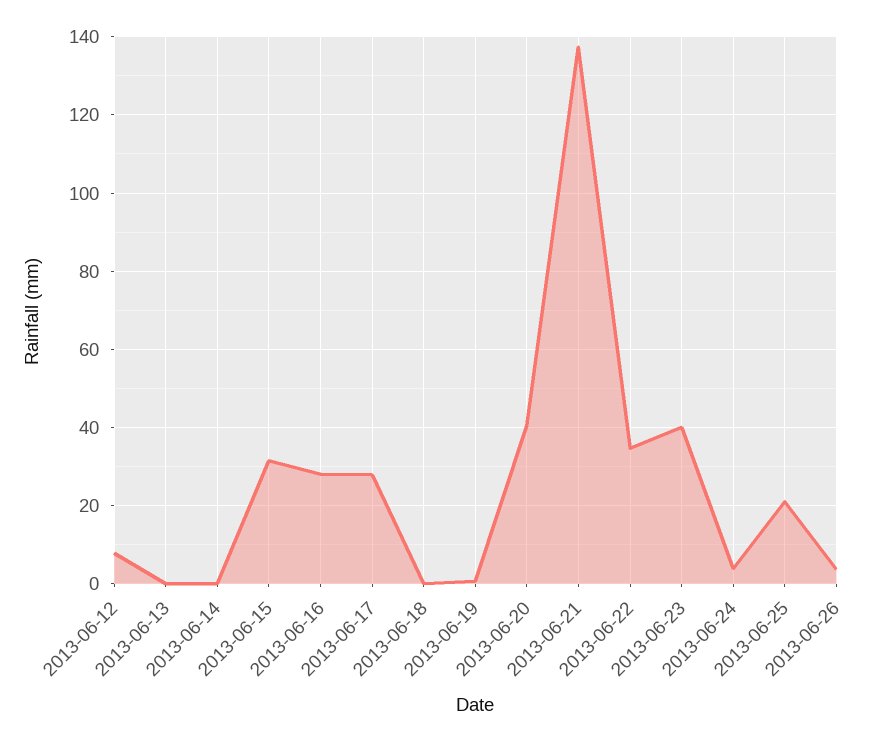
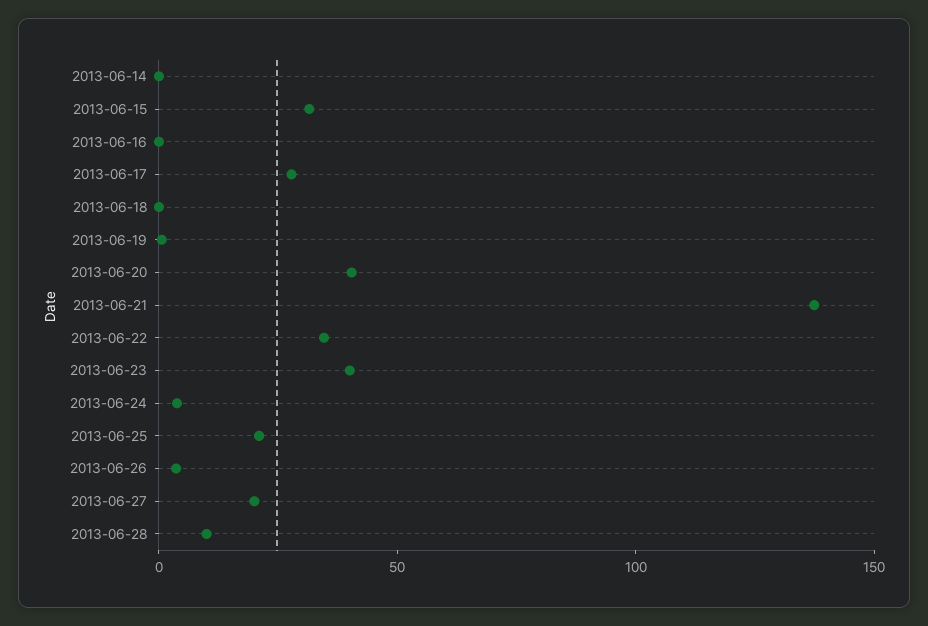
2013-06-12: 8 -> none
2013-06-13: 0 -> none
2013-06-16: 28 -> 0
2013-06-27: none -> 20
2013-06-28: none -> 10

